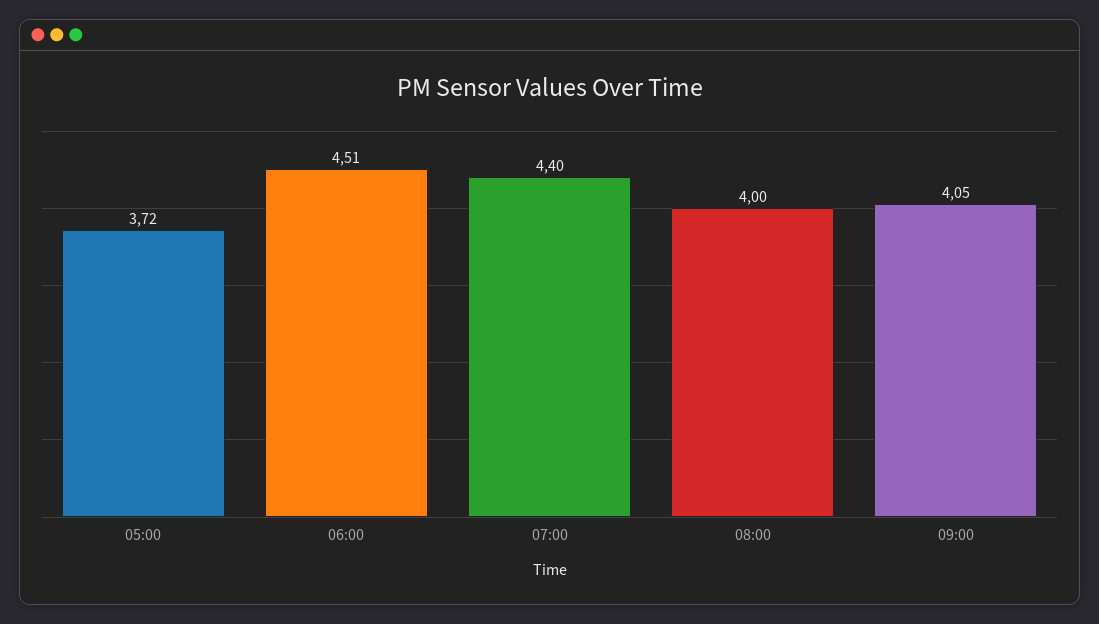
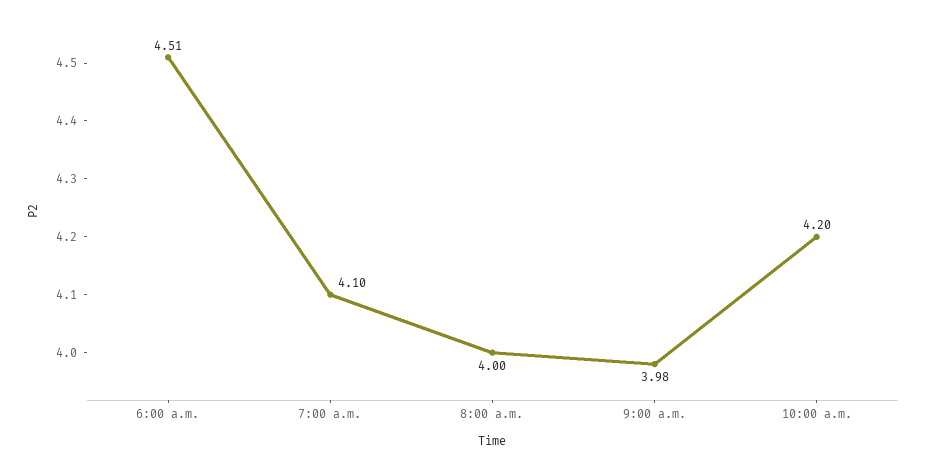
05:00: 3.72 -> none
07:00: 4.4 -> 4.1
09:00: 4.05 -> 3.98
10:00 a.m.: none -> 4.2

